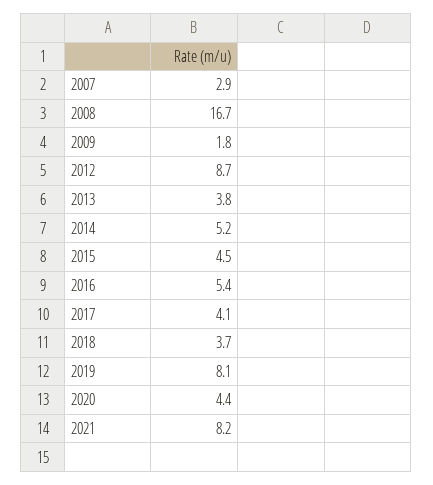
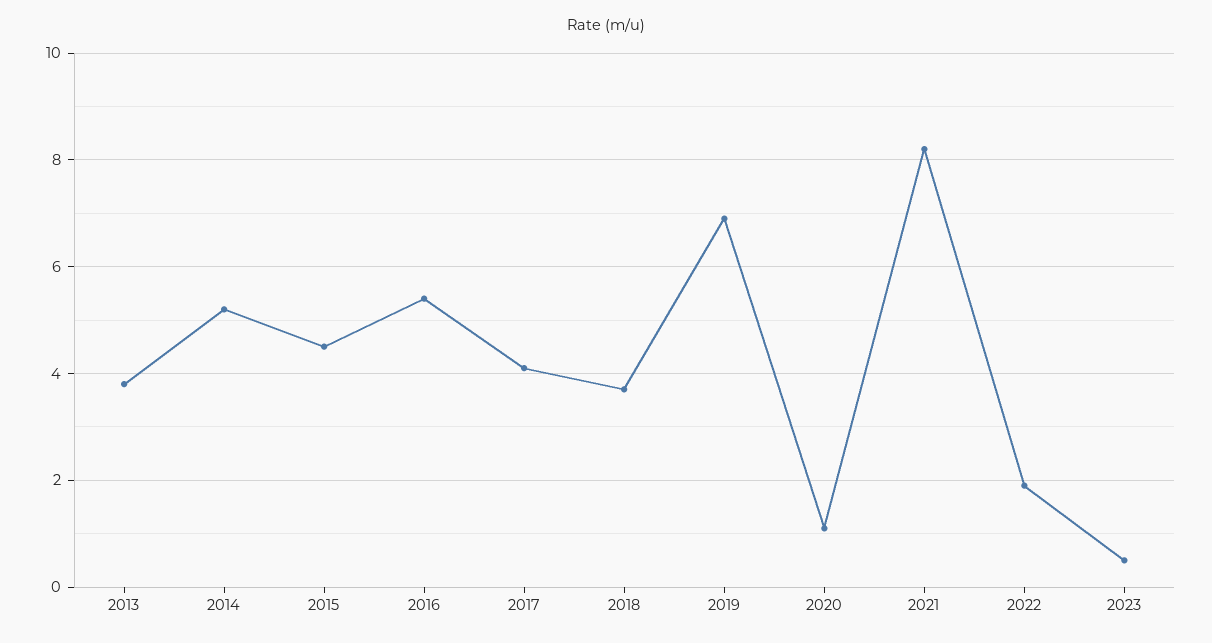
2007: 2.9 -> none
2008: 16.7 -> none
2009: 1.8 -> none
2012: 8.7 -> none
2019: 8.1 -> 7
2020: 4.4 -> 1
2022: none -> 2
2023: none -> 0.5

